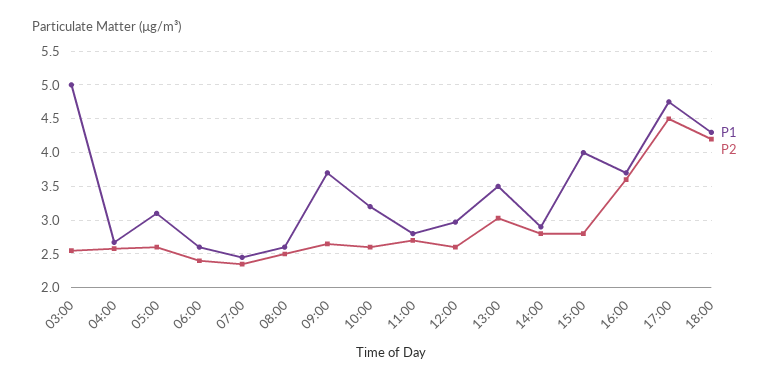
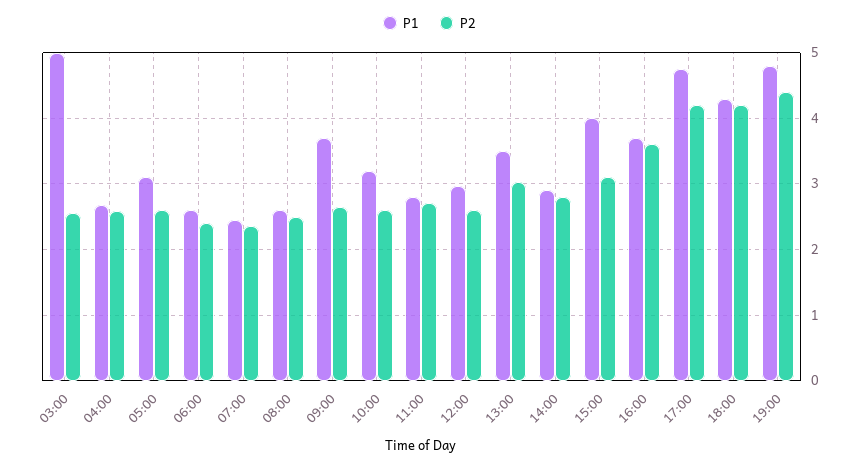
P2, 15:00: 2.8 -> 3.1
P2, 17:00: 4.5 -> 4.2
P1, 19:00: none -> 4.8
P2, 19:00: none -> 4.4

